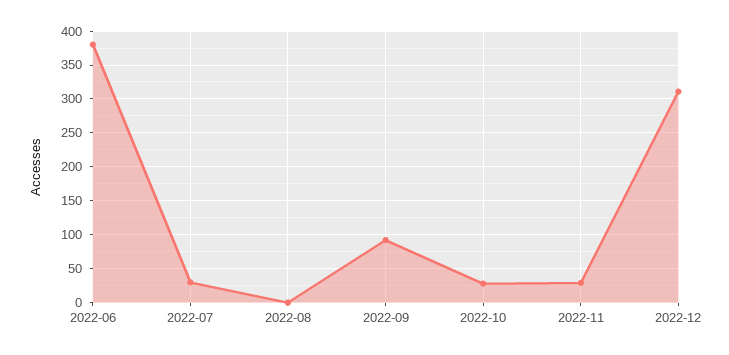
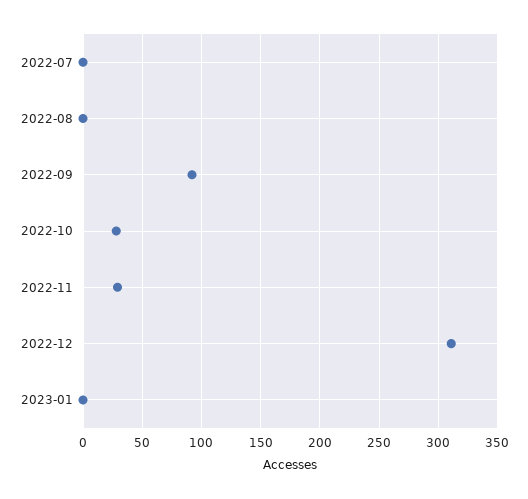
2022-06: 380 -> none
2022-07: 30 -> 0
2023-01: none -> 0

